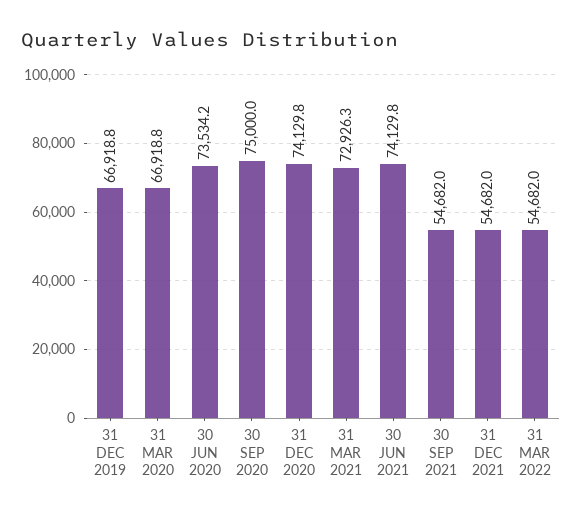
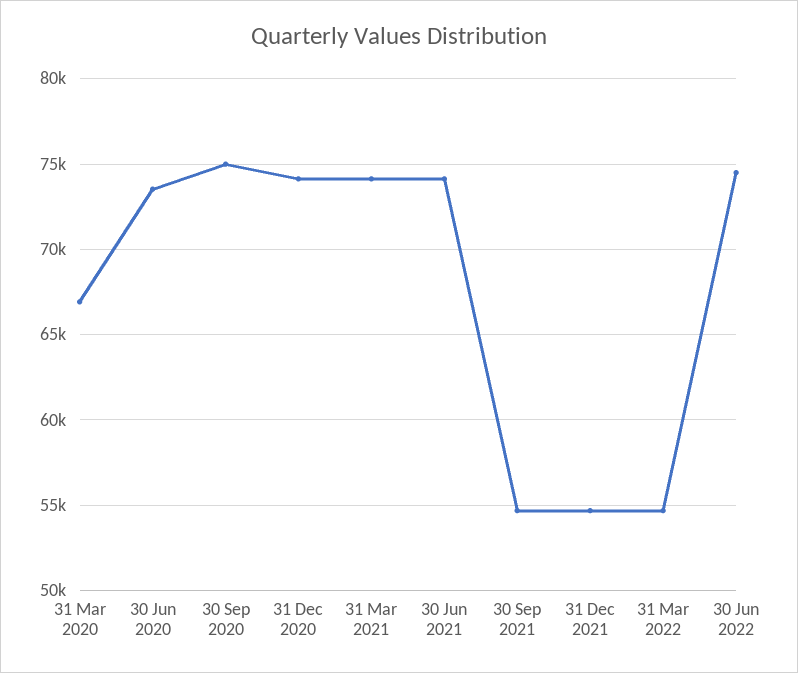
31 DEC 2019: 66918.8 -> none
31 MAR 2021: 72926.3 -> 74000
30 Jun 2022: none -> 74500

